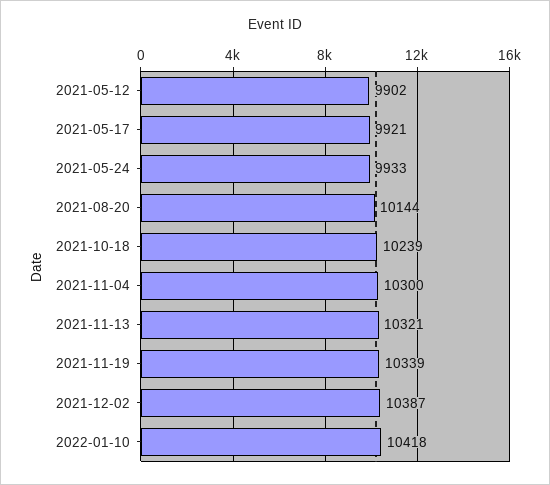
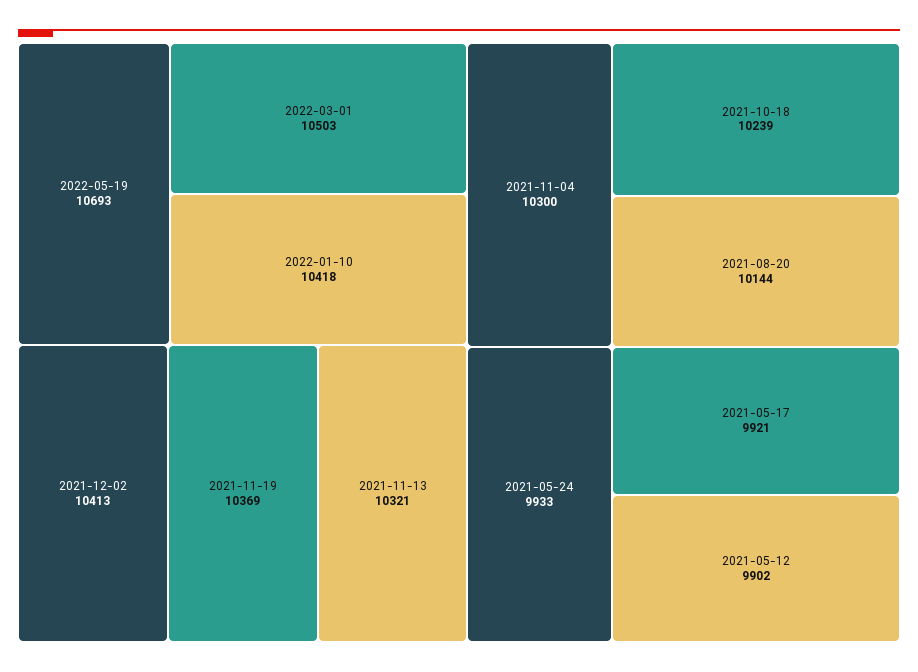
2021-11-19: 10339 -> 10369
2021-12-02: 10387 -> 10413
2022-05-19: none -> 10693
2022-03-01: none -> 10503

